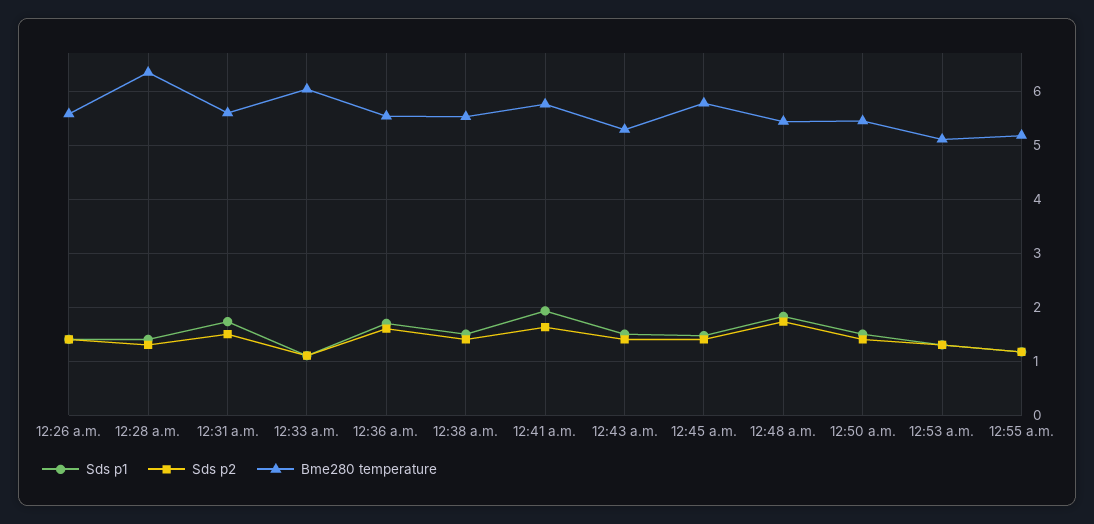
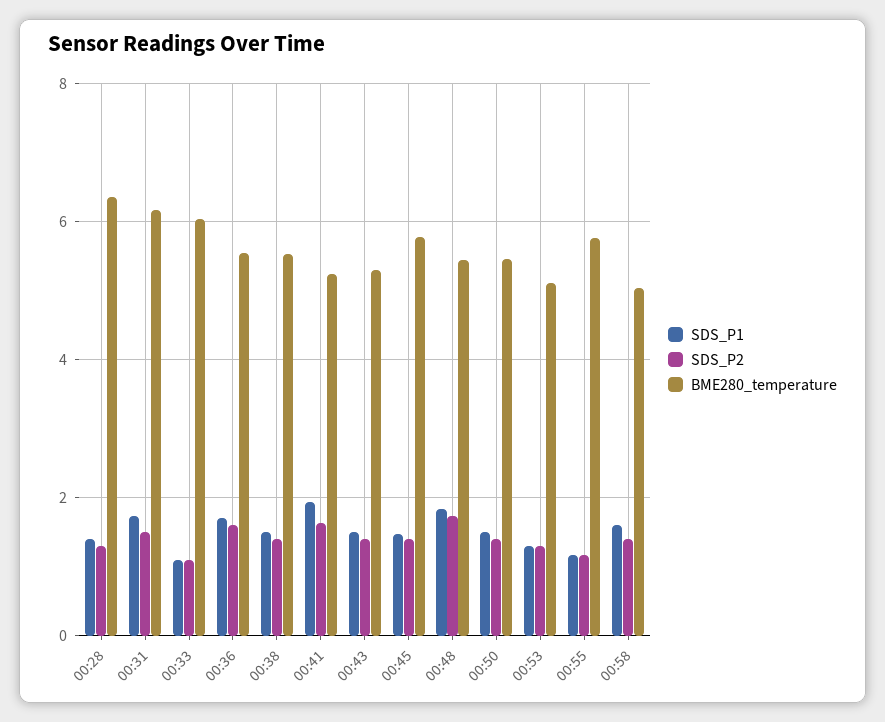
Sds p1, 12:26 a.m.: 1.4 -> none
Sds p2, 12:26 a.m.: 1.4 -> none
Bme280 temperature, 12:26 a.m.: 5.6 -> none
Bme280 temperature, 12:31 a.m.: 5.6 -> 6.2
Bme280 temperature, 12:41 a.m.: 5.8 -> 5.2
Bme280 temperature, 12:55 a.m.: 5.2 -> 5.8
Sds p1, 00:58: none -> 1.6
Sds p2, 00:58: none -> 1.4
Bme280 temperature, 00:58: none -> 5

